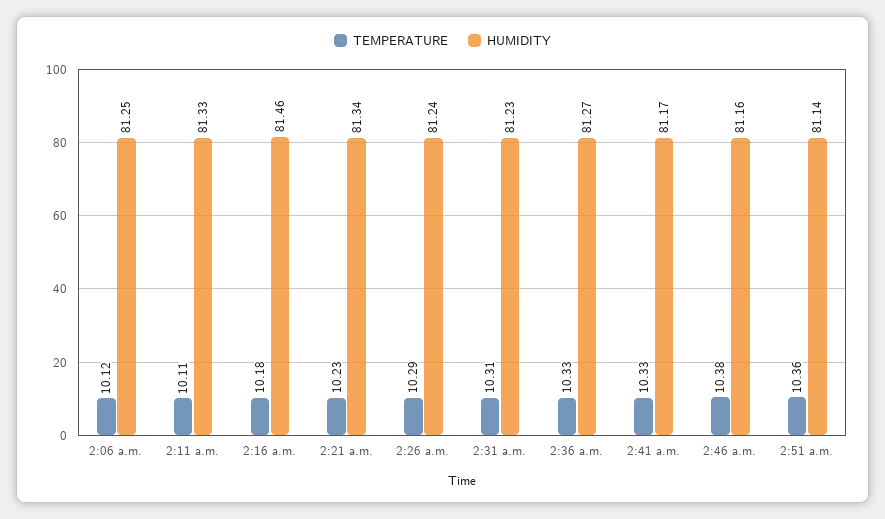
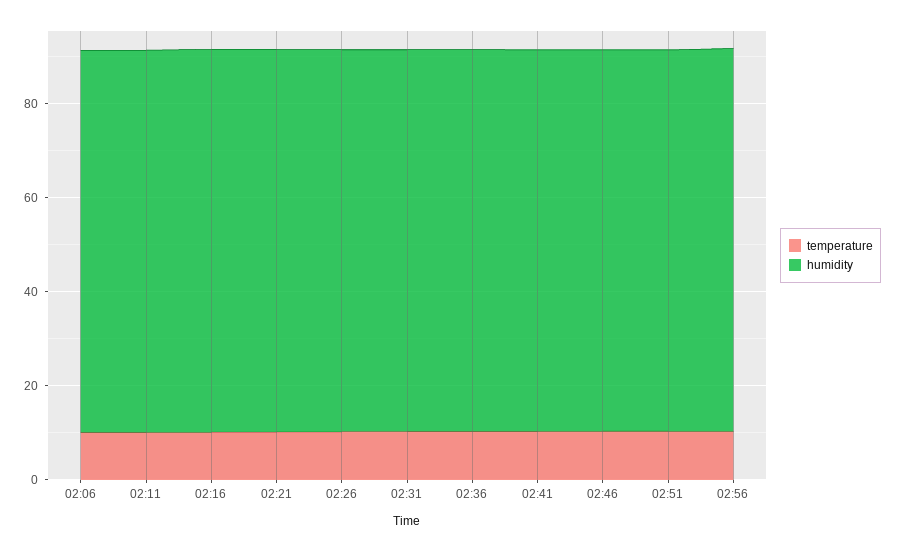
TEMPERATURE, 02:56: none -> 10
HUMIDITY, 02:56: none -> 80

